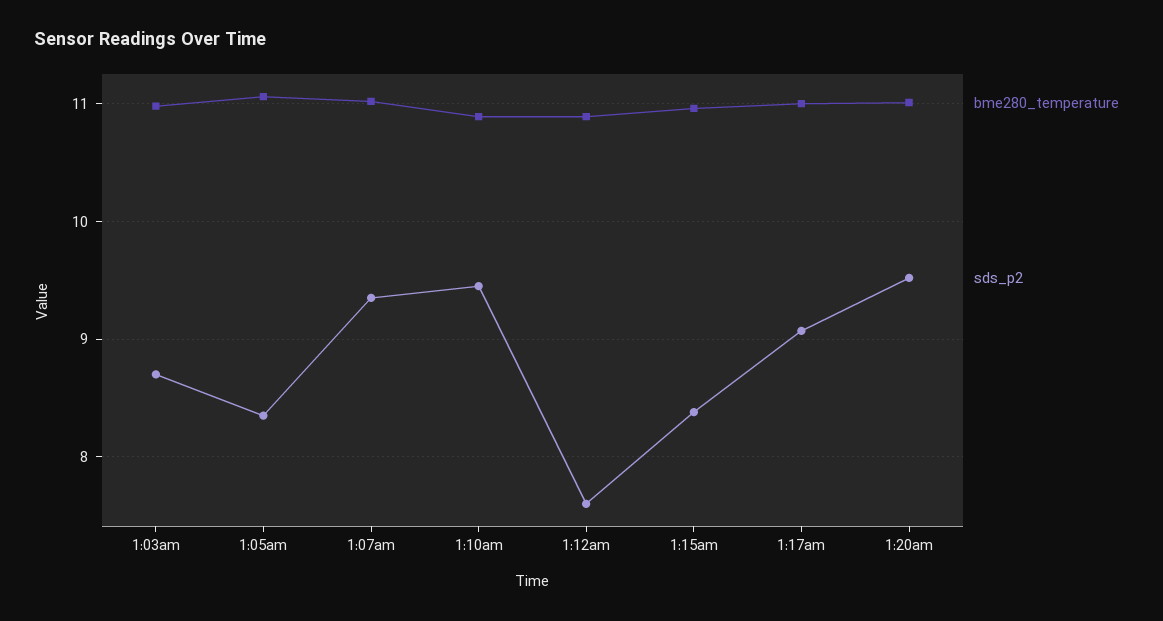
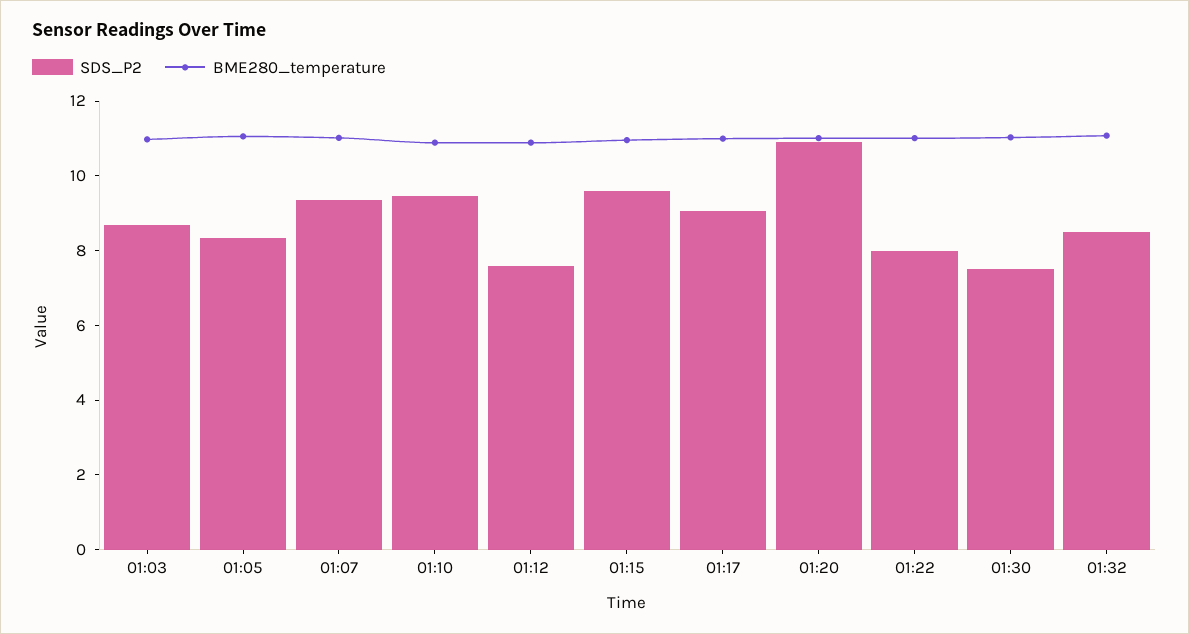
sds_p2, 1:15am: 8.4 -> 9.5
sds_p2, 1:20am: 9.5 -> 11
sds_p2, 01:22: none -> 8
bme280_temperature, 01:22: none -> 11
sds_p2, 01:30: none -> 7.5
bme280_temperature, 01:30: none -> 11
sds_p2, 01:32: none -> 8.5
bme280_temperature, 01:32: none -> 11

